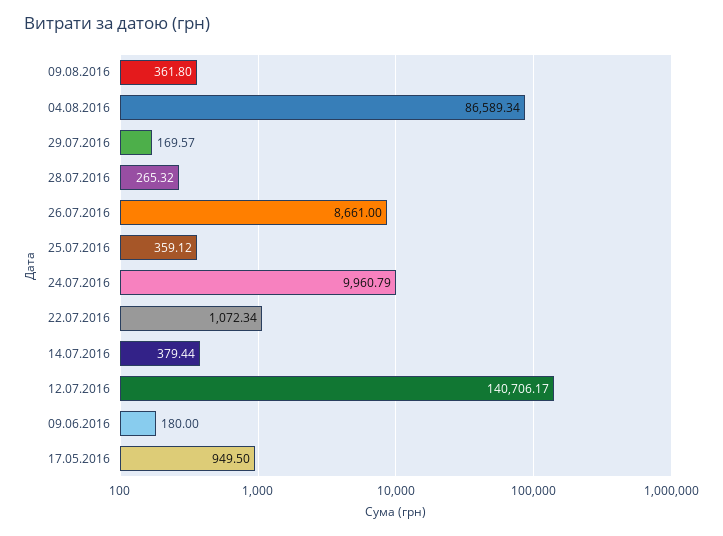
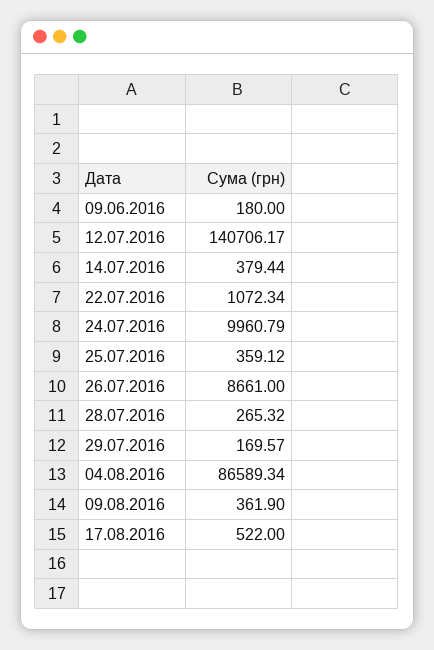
09.08.2016: 361.8 -> 361.9
17.05.2016: 949.5 -> none
17.08.2016: none -> 522

